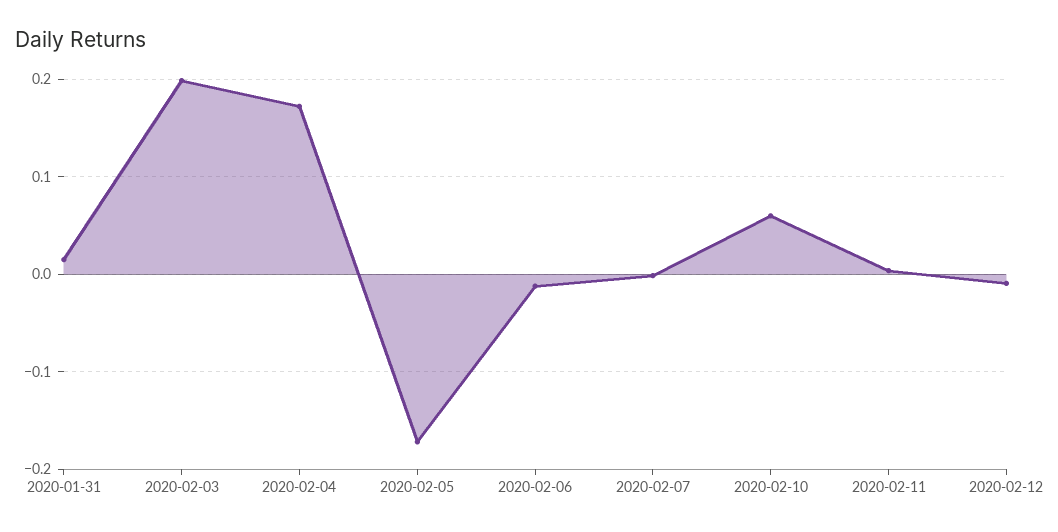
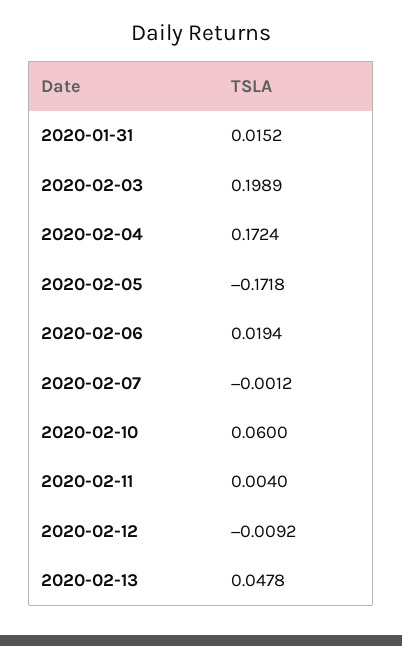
2020-02-06: -0.01 -> 0.0194
2020-02-13: none -> 0.0478

